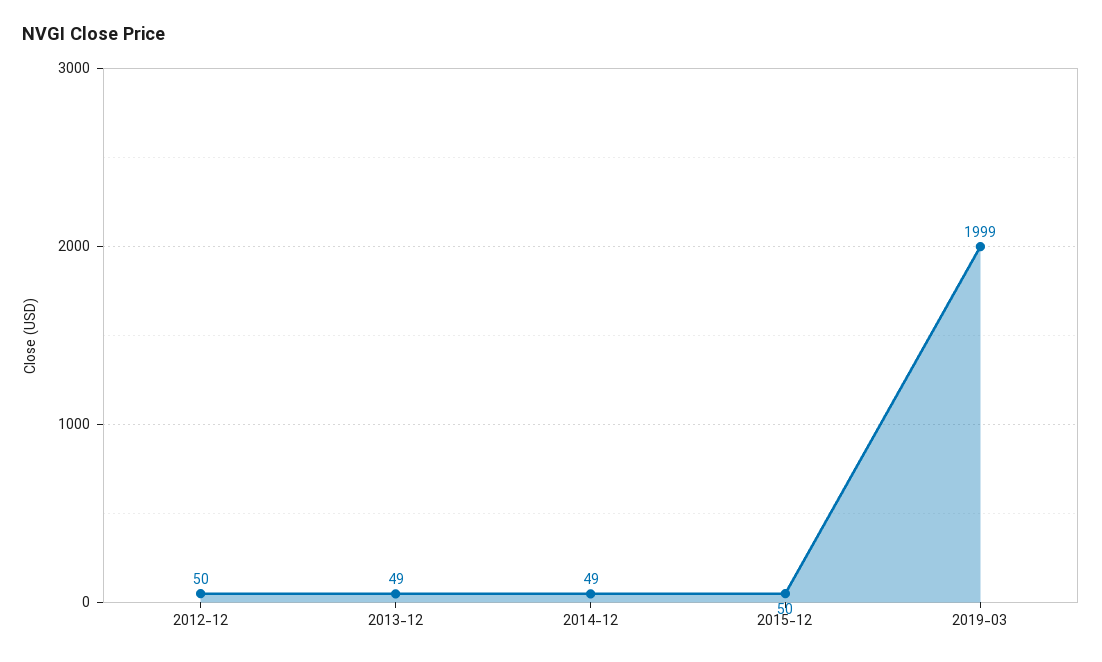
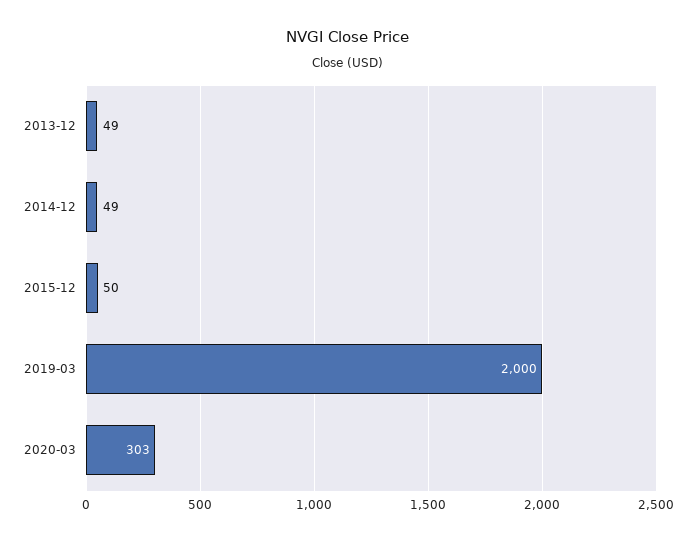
2012-12: 50 -> none
2019-03: 1999 -> 2000
2020-03: none -> 303

